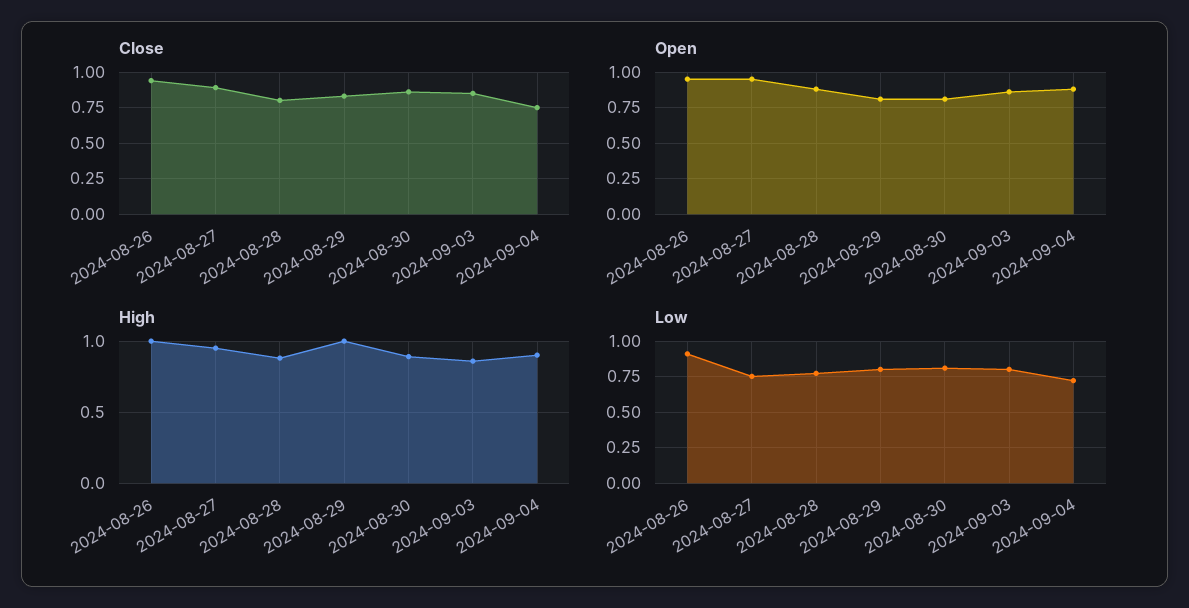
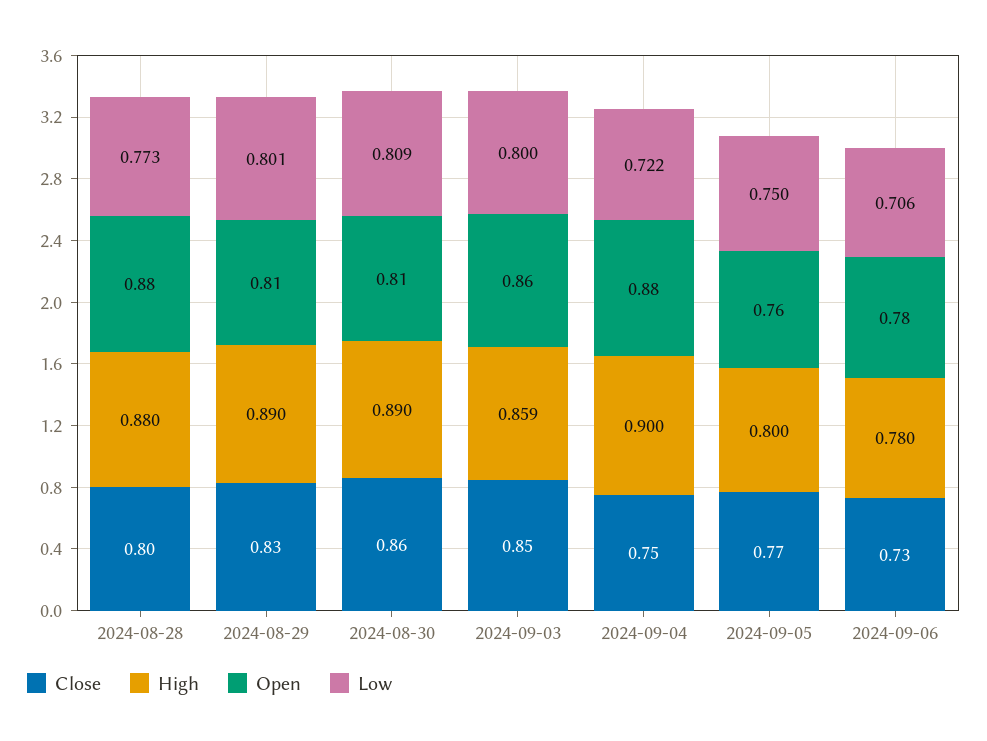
Close, 2024-08-26: 0.95 -> none
Close, 2024-08-27: 0.9 -> none
Open, 2024-08-26: 0.95 -> none
Open, 2024-08-27: 0.95 -> none
High, 2024-08-26: 1 -> none
High, 2024-08-27: 0.95 -> none
High, 2024-08-29: 1 -> 0.89
Low, 2024-08-26: 0.9 -> none
Low, 2024-08-27: 0.75 -> none
Close, 2024-09-05: none -> 0.77
High, 2024-09-05: none -> 0.8
Open, 2024-09-05: none -> 0.76
Low, 2024-09-05: none -> 0.75
Close, 2024-09-06: none -> 0.73
High, 2024-09-06: none -> 0.78
Open, 2024-09-06: none -> 0.78
Low, 2024-09-06: none -> 0.706

